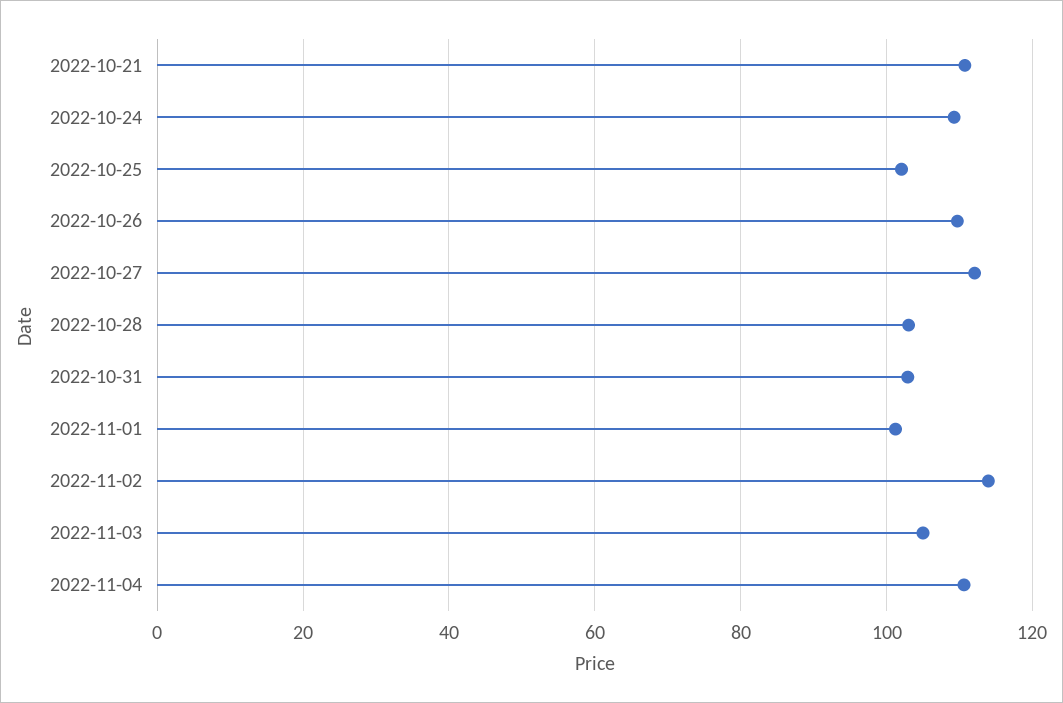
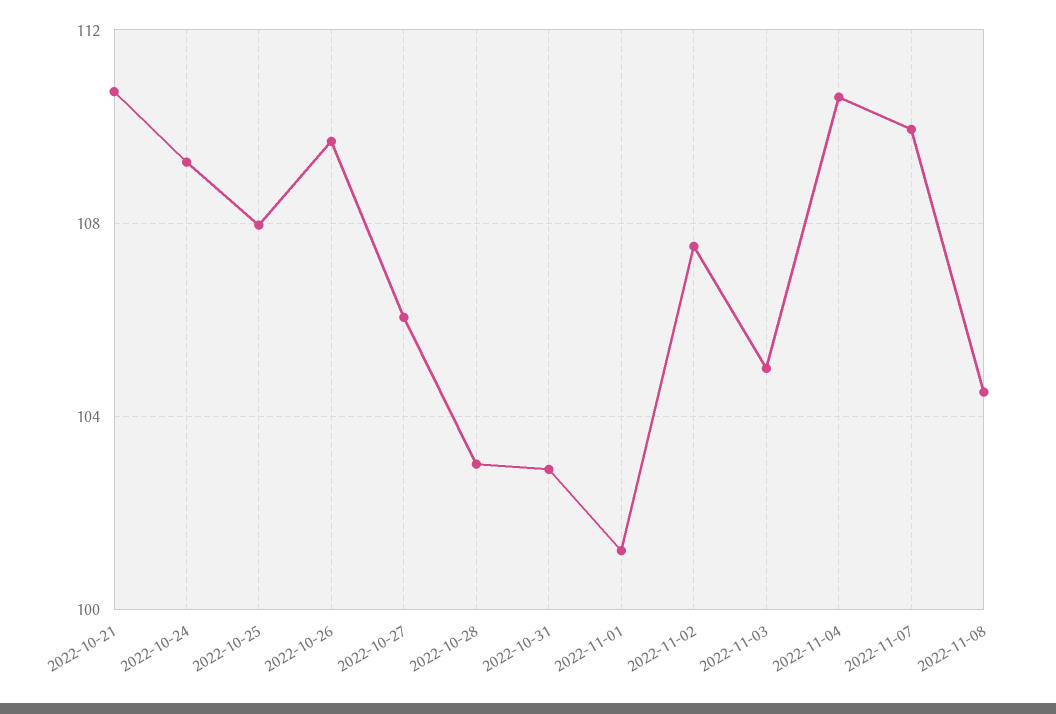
2022-10-25: 102 -> 108
2022-10-27: 112 -> 106
2022-11-02: 114 -> 107.5
2022-11-07: none -> 110
2022-11-08: none -> 104.5

